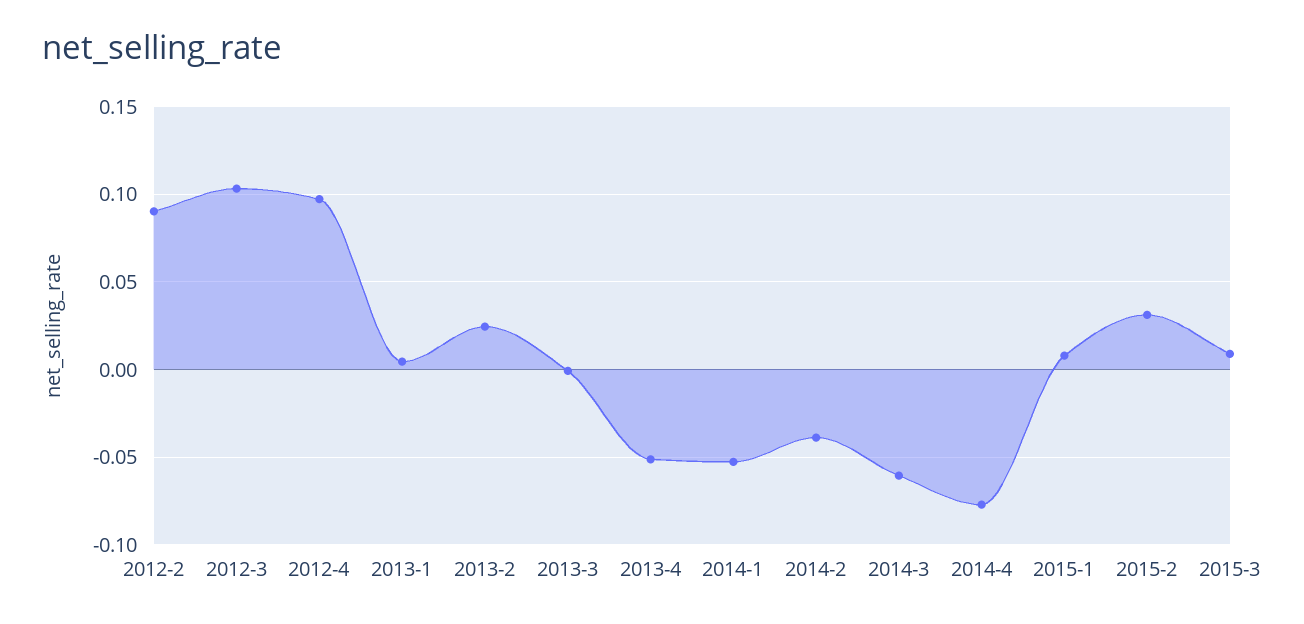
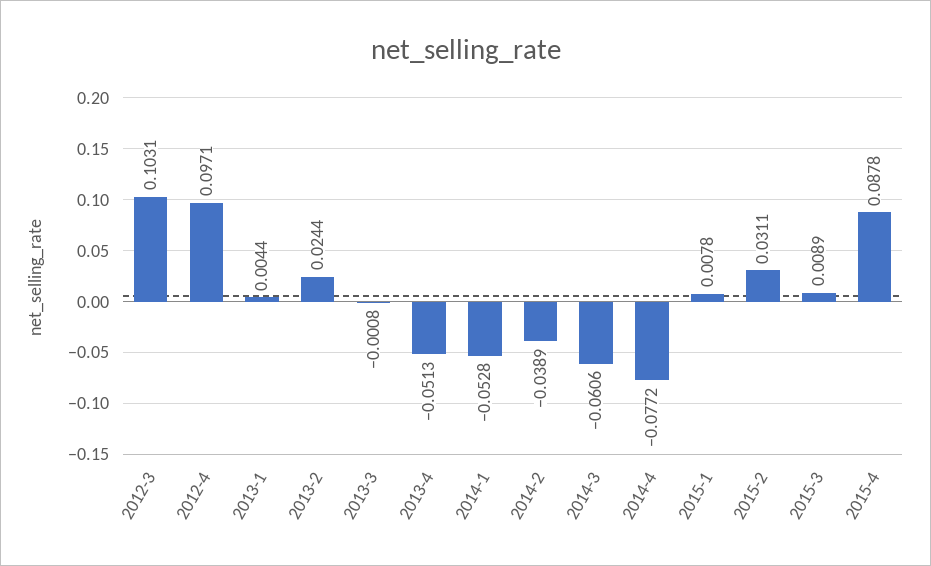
2012-2: 0.09 -> none
2015-4: none -> 0.0878

